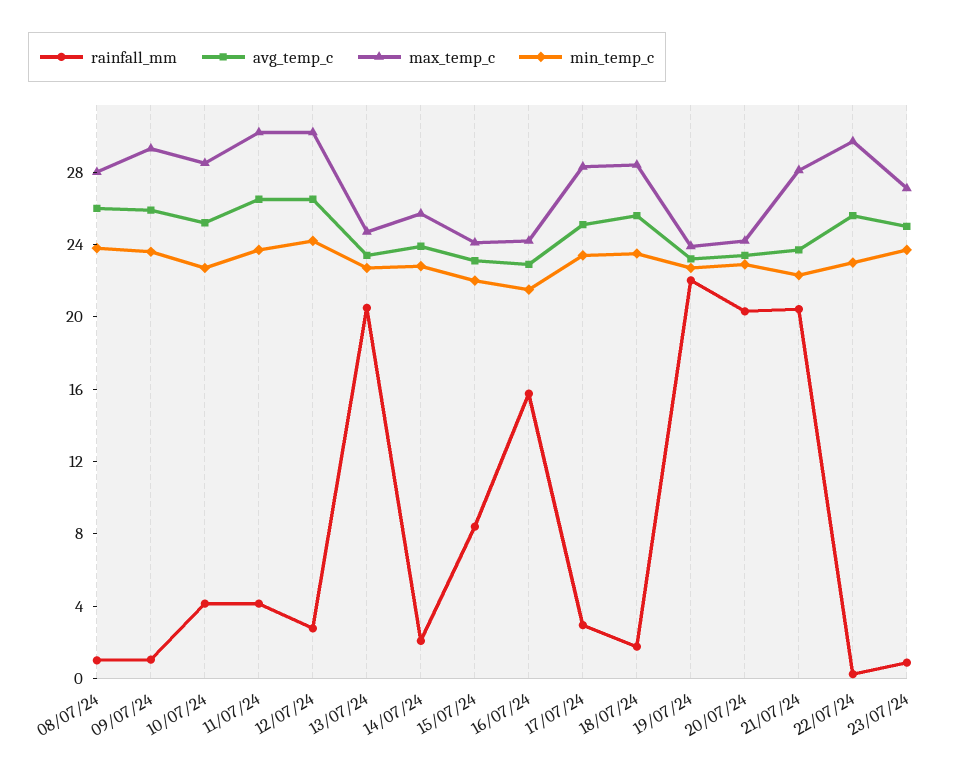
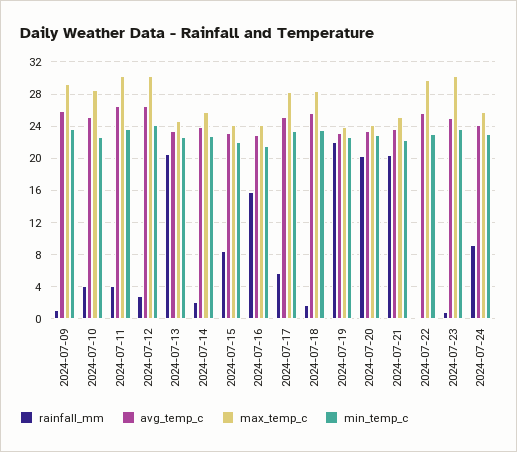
rainfall_mm, 08/07/24: 1 -> none
avg_temp_c, 08/07/24: 26 -> none
max_temp_c, 08/07/24: 28 -> none
min_temp_c, 08/07/24: 24 -> none
rainfall_mm, 17/07/24: 3 -> 6
max_temp_c, 21/07/24: 28 -> 25
max_temp_c, 23/07/24: 27 -> 30
rainfall_mm, 2024-07-24: none -> 9
avg_temp_c, 2024-07-24: none -> 24
max_temp_c, 2024-07-24: none -> 26
min_temp_c, 2024-07-24: none -> 23

